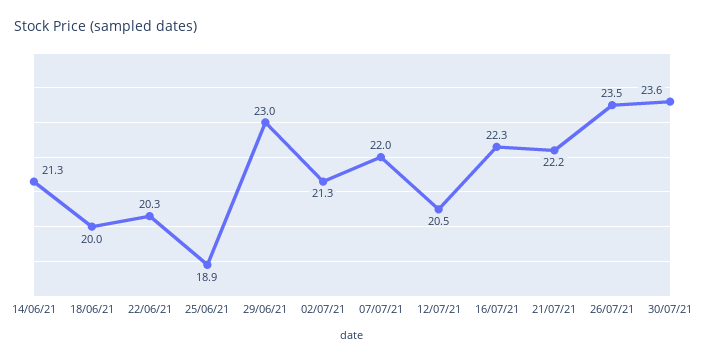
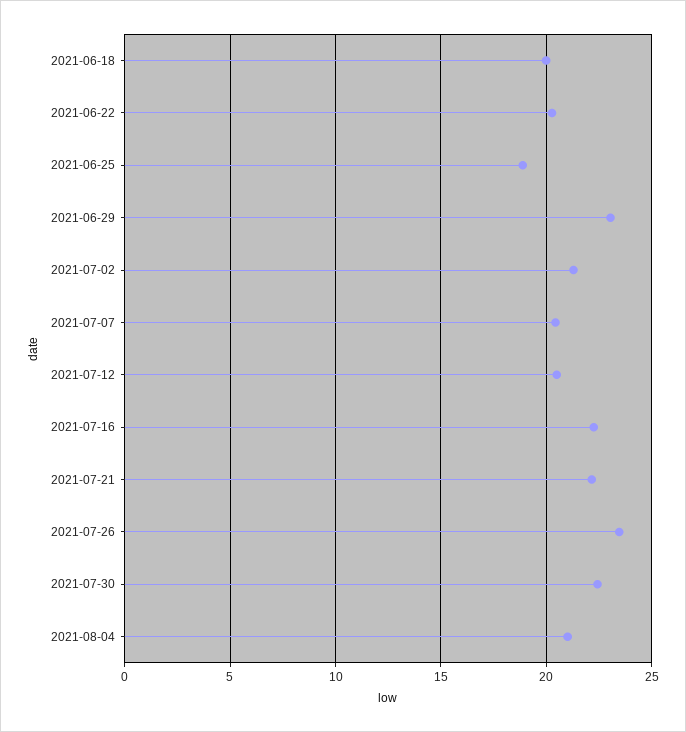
14/06/21: 21.3 -> none
07/07/21: 22 -> 20.5
30/07/21: 23.6 -> 22.5
2021-08-04: none -> 21

